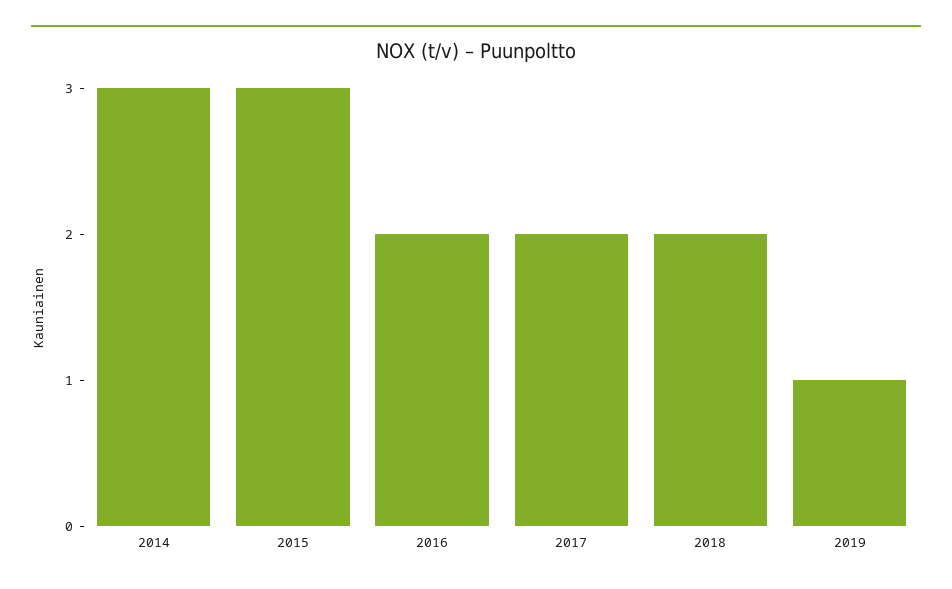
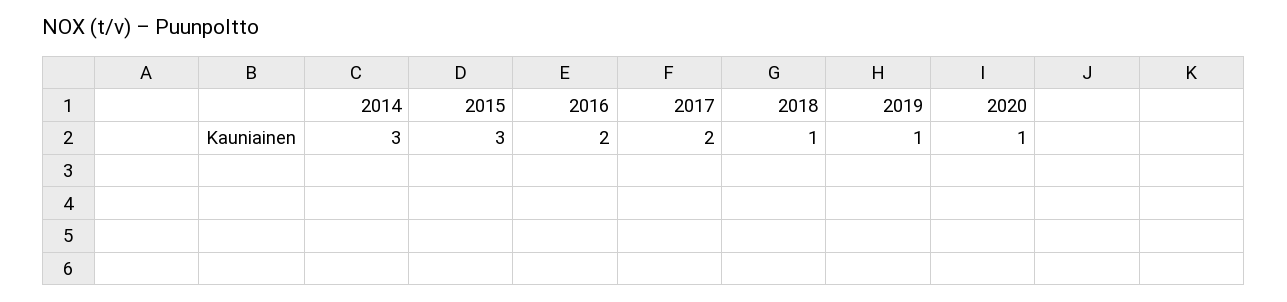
2018: 2 -> 1
2020: none -> 1

